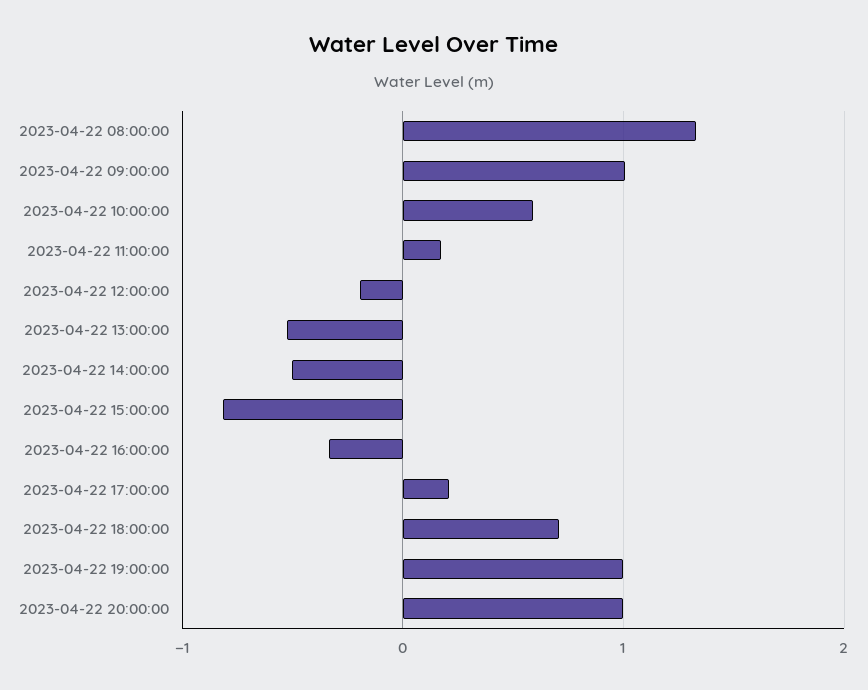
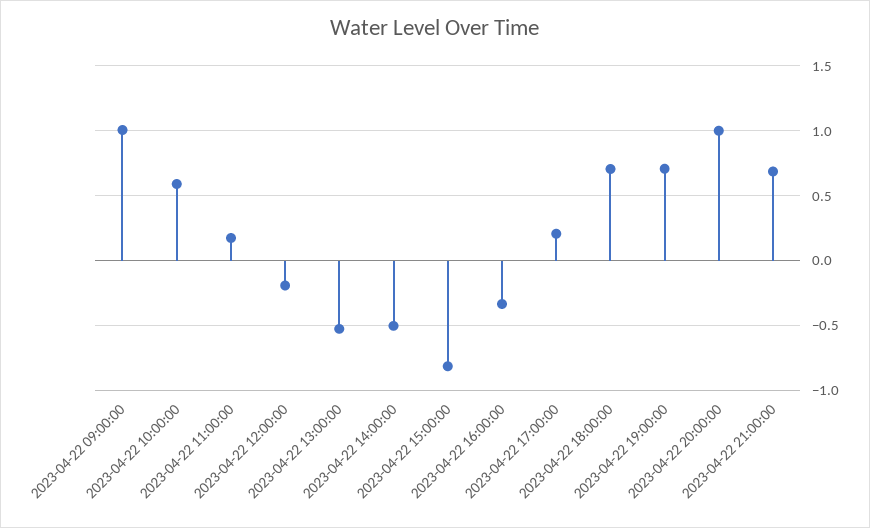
2023-04-22 08:00:00: 1.3 -> none
2023-04-22 19:00:00: 1 -> 0.7
2023-04-22 21:00:00: none -> 0.7

